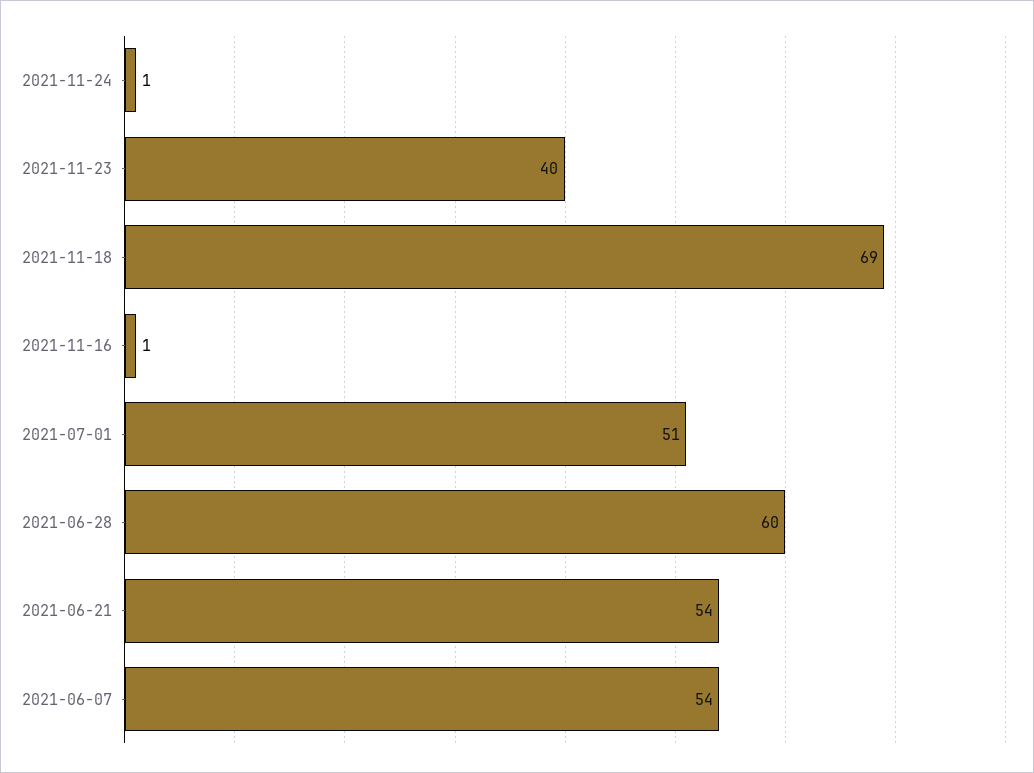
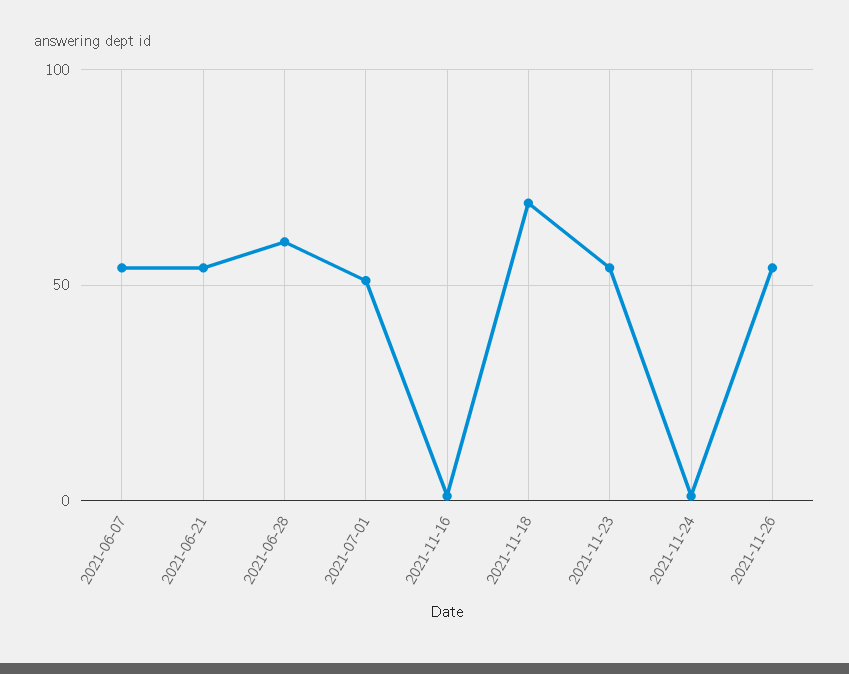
2021-11-23: 40 -> 55
2021-11-26: none -> 55

